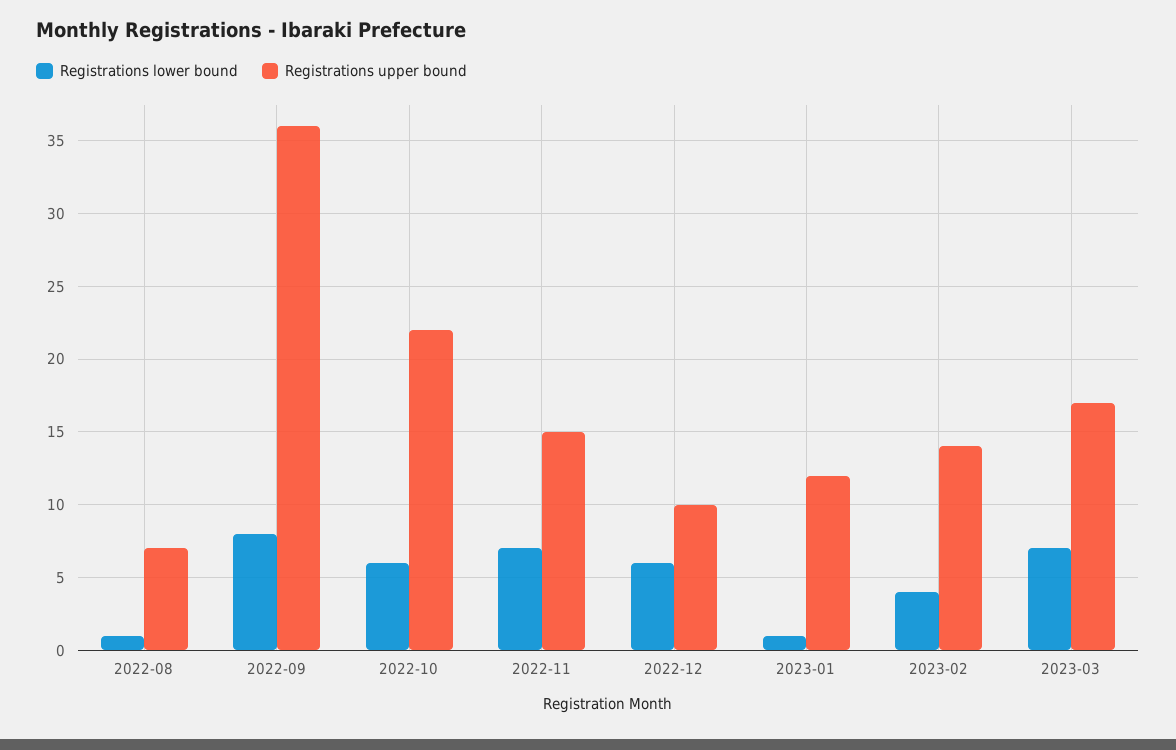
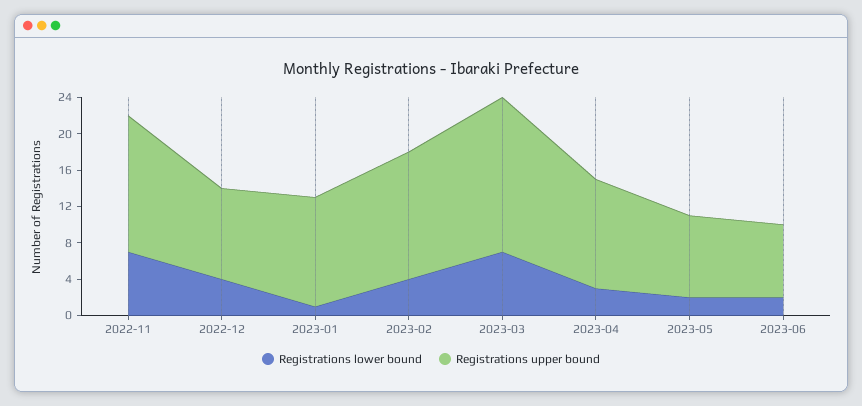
Registrations lower bound, 2022-08: 1 -> none
Registrations upper bound, 2022-08: 7 -> none
Registrations lower bound, 2022-09: 8 -> none
Registrations upper bound, 2022-09: 36 -> none
Registrations lower bound, 2022-10: 6 -> none
Registrations upper bound, 2022-10: 22 -> none
Registrations lower bound, 2022-12: 6 -> 4
Registrations lower bound, 2023-04: none -> 3
Registrations upper bound, 2023-04: none -> 12
Registrations lower bound, 2023-05: none -> 2
Registrations upper bound, 2023-05: none -> 9
Registrations lower bound, 2023-06: none -> 2
Registrations upper bound, 2023-06: none -> 8

